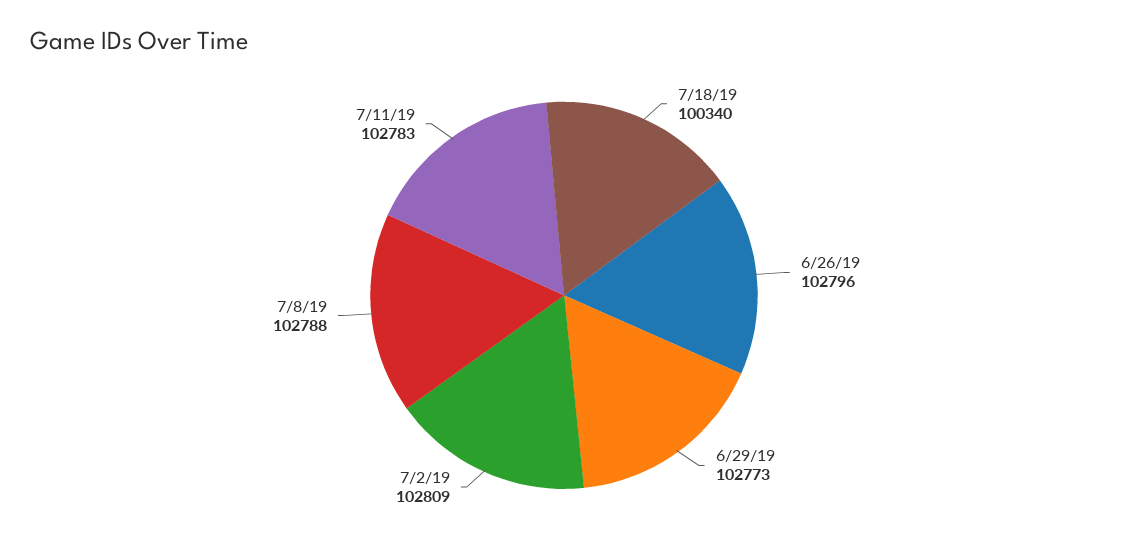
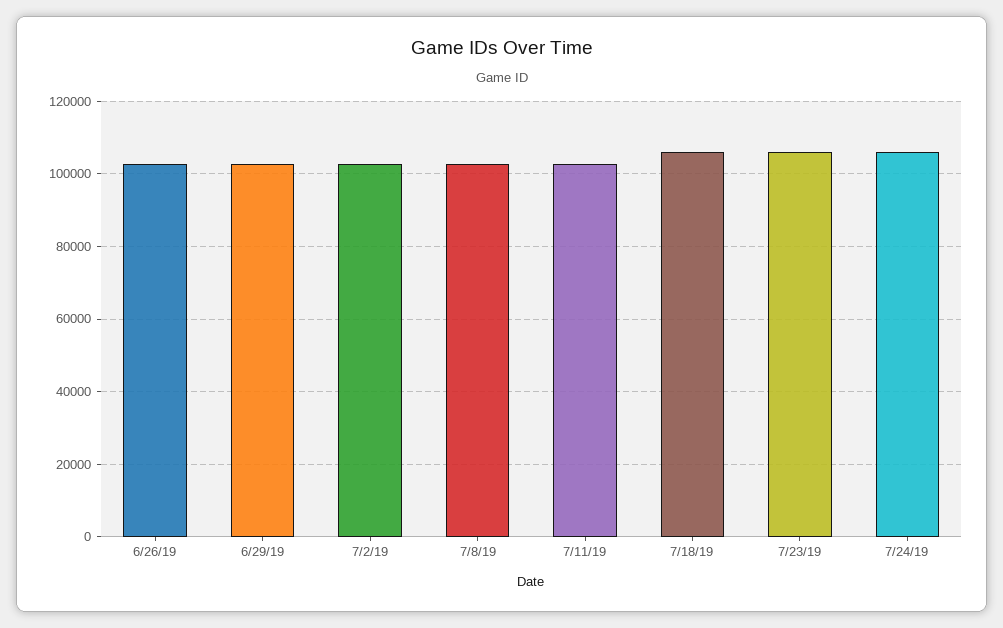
7/18/19: 100340 -> 106000
7/23/19: none -> 106000
7/24/19: none -> 106000

